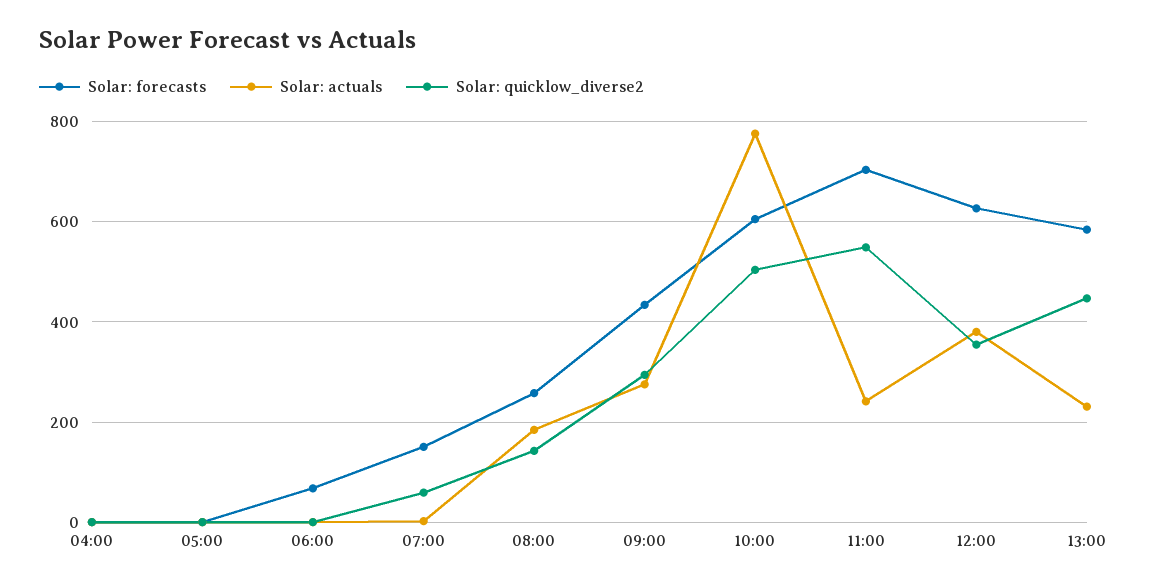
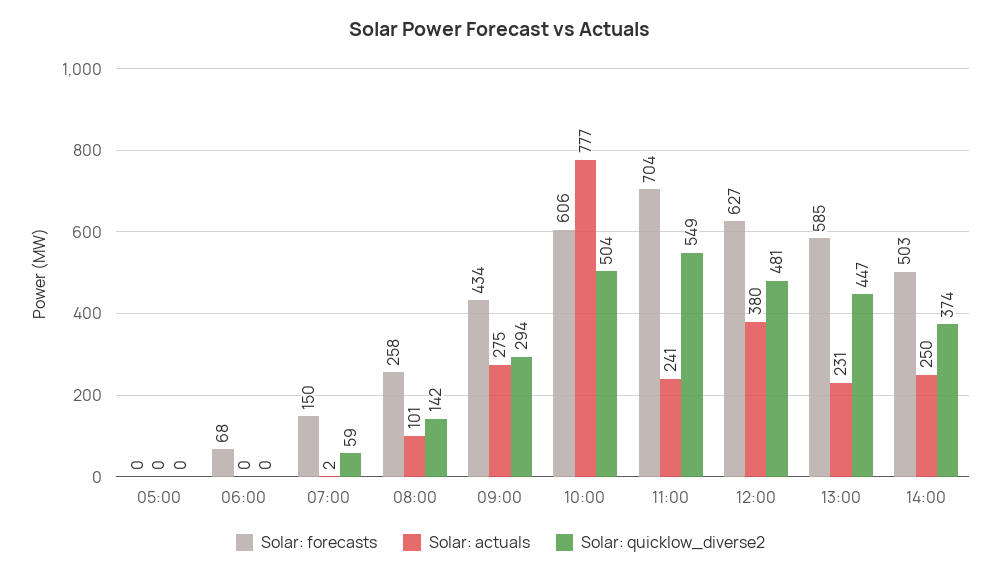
Solar: forecasts, 04:00: 0 -> none
Solar: actuals, 04:00: 0 -> none
Solar: quicklow_diverse2, 04:00: 0 -> none
Solar: actuals, 08:00: 180 -> 101
Solar: quicklow_diverse2, 12:00: 360 -> 481
Solar: forecasts, 14:00: none -> 503
Solar: actuals, 14:00: none -> 250
Solar: quicklow_diverse2, 14:00: none -> 374

